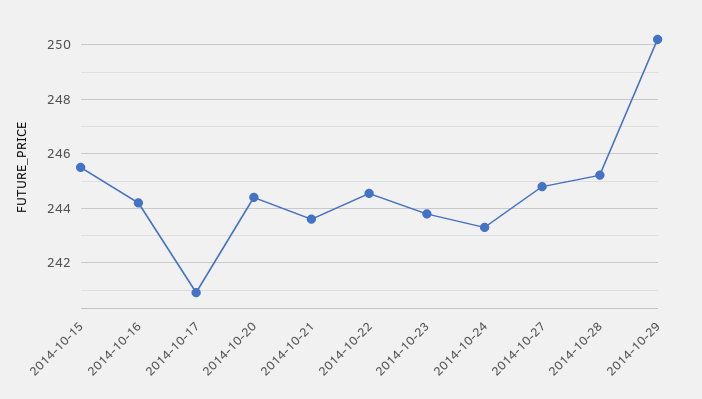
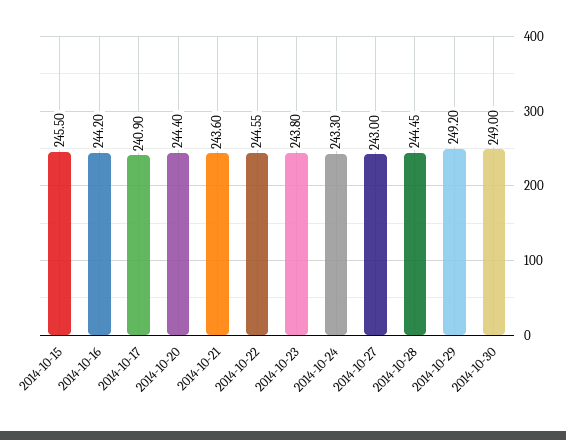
2014-10-27: 244.75 -> 243
2014-10-28: 245.25 -> 244.45
2014-10-29: 250.25 -> 249.2
2014-10-30: none -> 249

